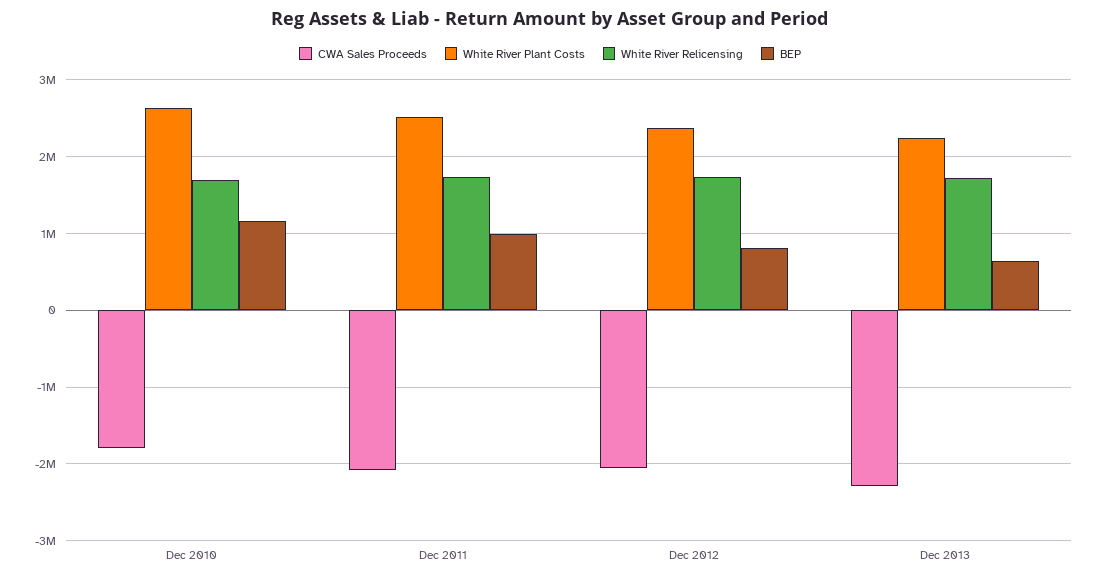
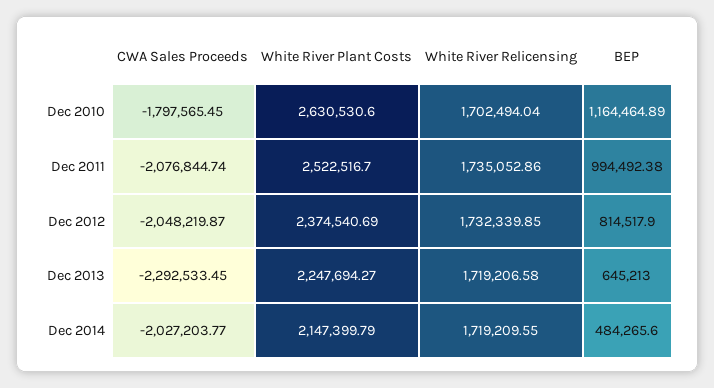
CWA Sales Proceeds, Dec 2014: none -> -2027203.77
White River Plant Costs, Dec 2014: none -> 2147399.79
White River Relicensing, Dec 2014: none -> 1719209.55
BEP, Dec 2014: none -> 484265.6

